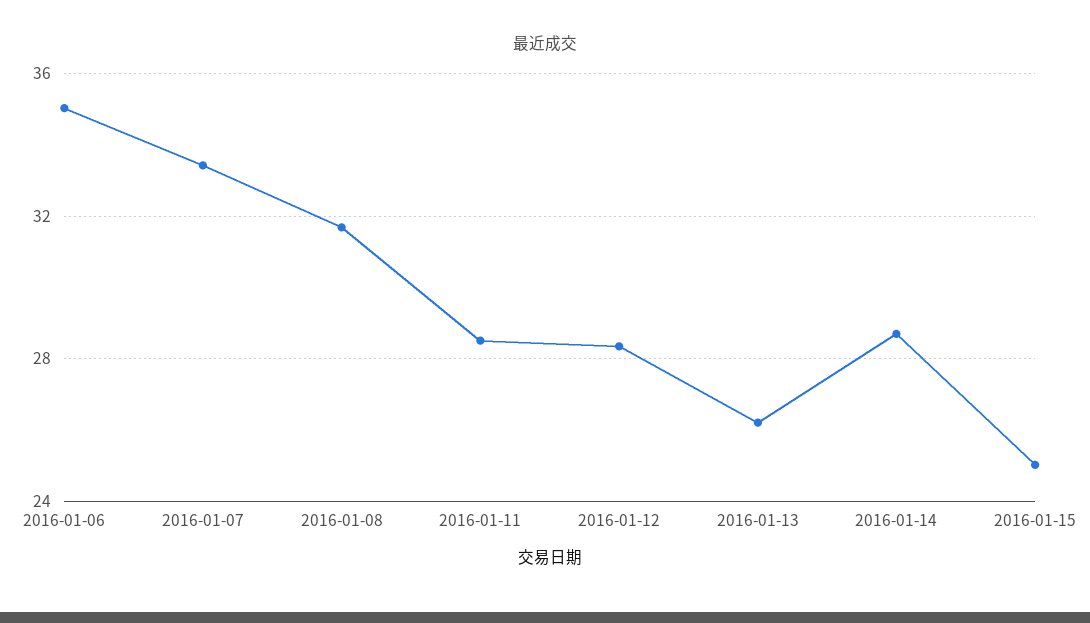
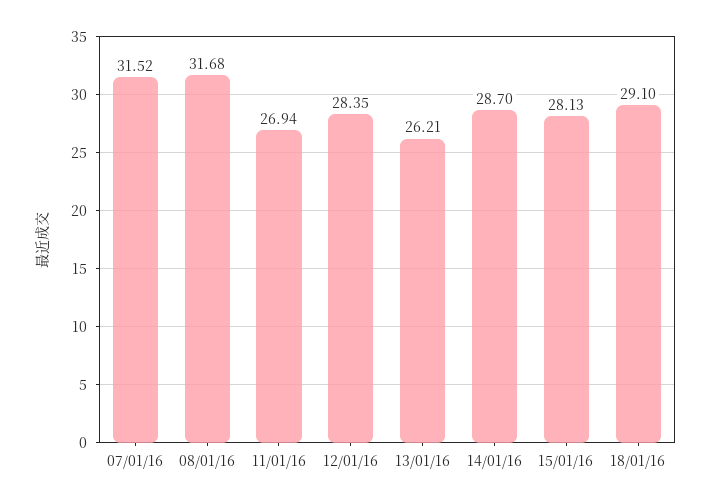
2016-01-06: 35 -> none
2016-01-07: 33.5 -> 31.52
2016-01-11: 28.5 -> 26.94
2016-01-15: 25 -> 28.13
18/01/16: none -> 29.1

